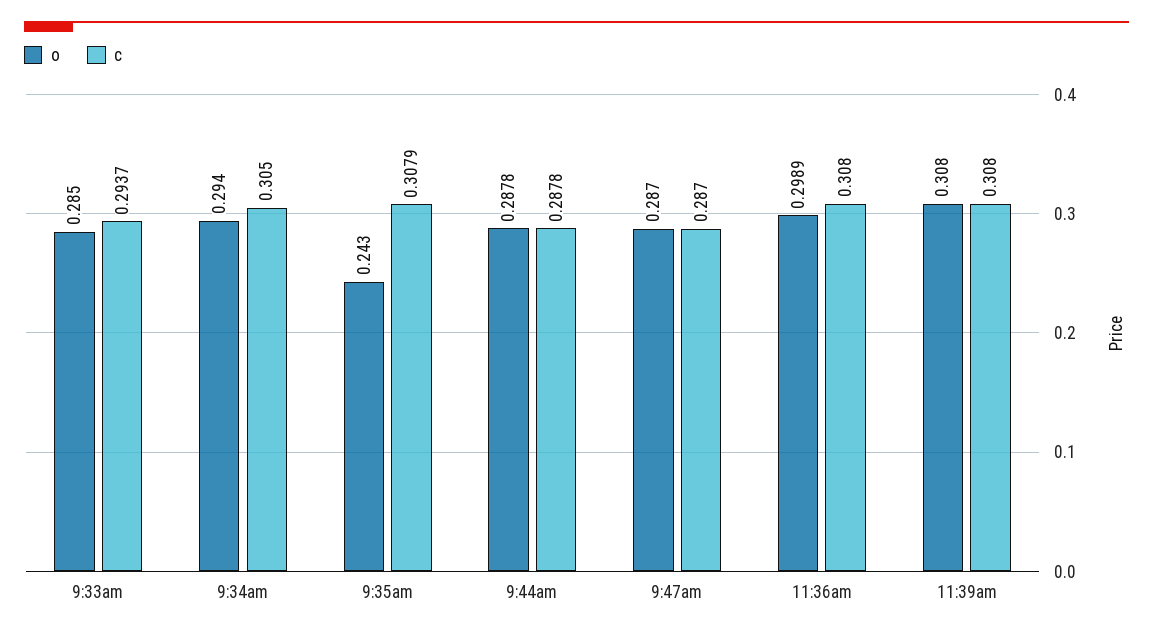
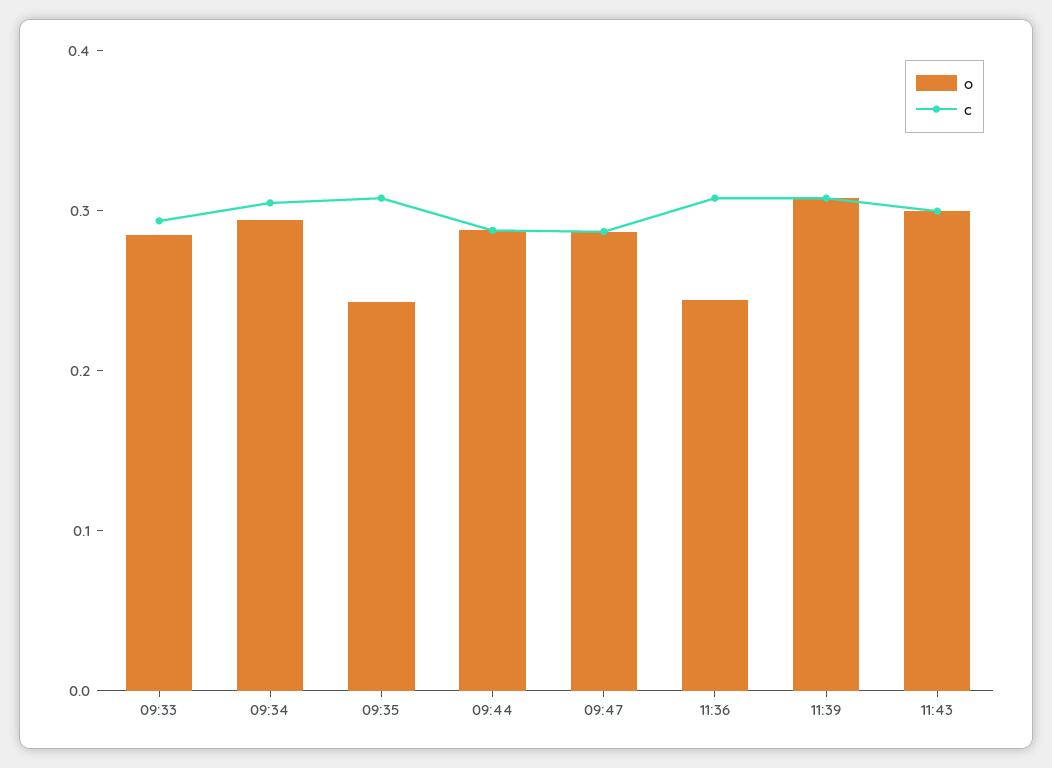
o, 11:36am: 0.2989 -> 0.24
o, 11:43: none -> 0.3
c, 11:43: none -> 0.3

